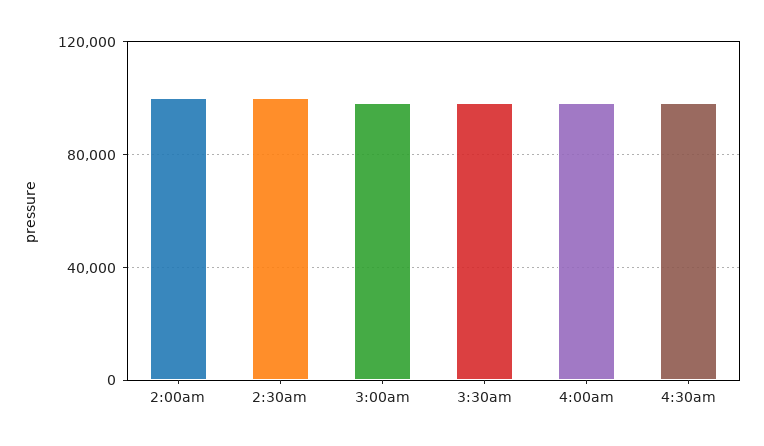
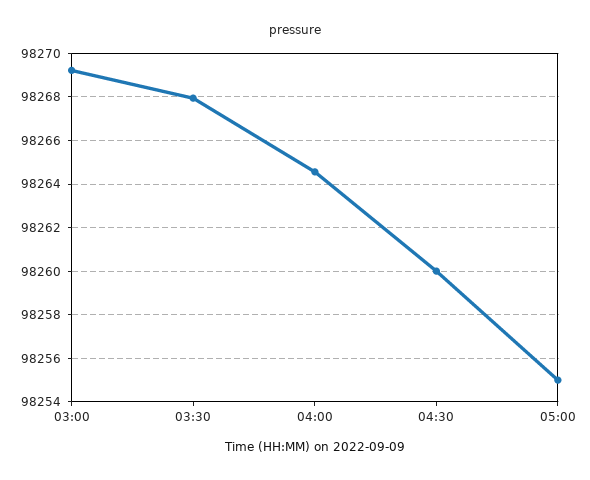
2:00am: 100000 -> none
2:30am: 100000 -> none
05:00: none -> 98255

